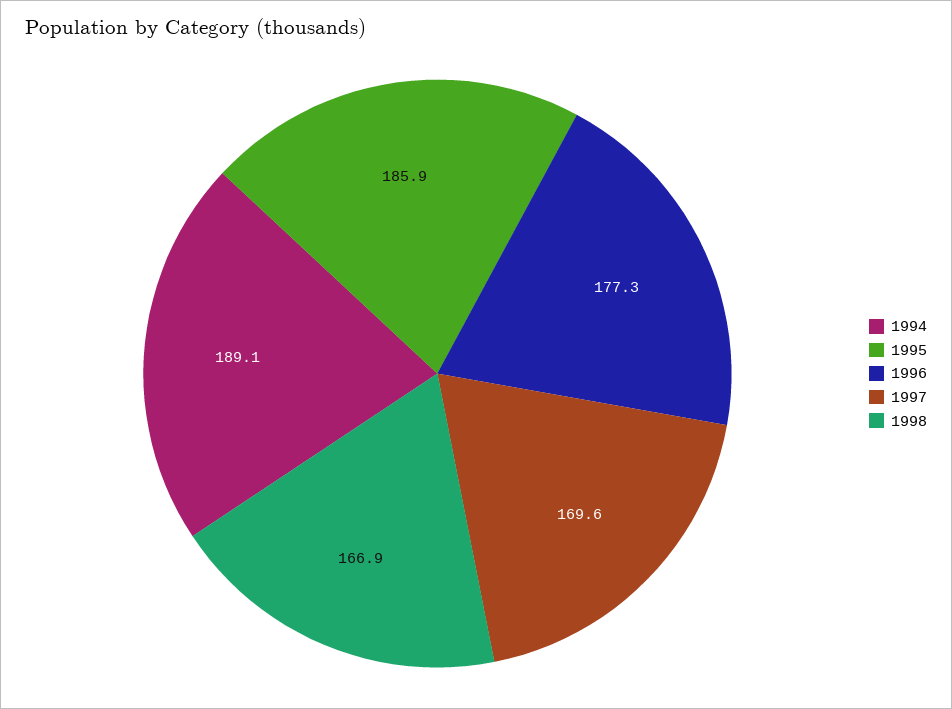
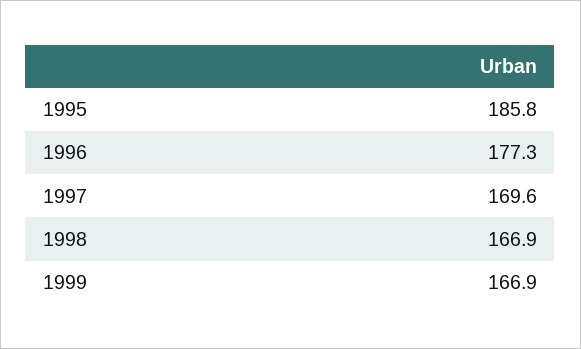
1994: 189.1 -> none
1995: 185.9 -> 185.8
1999: none -> 166.9

